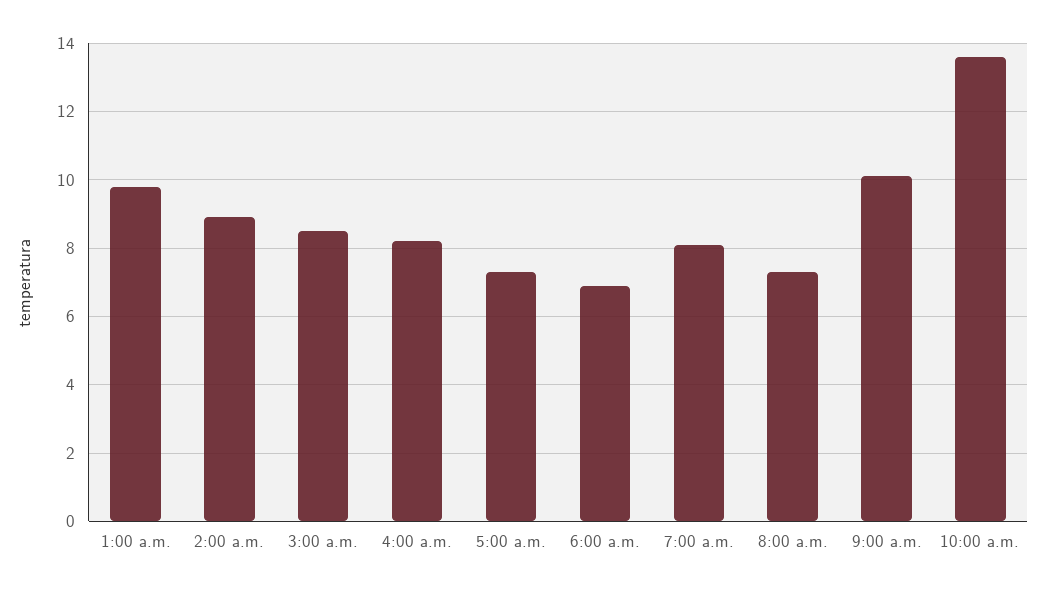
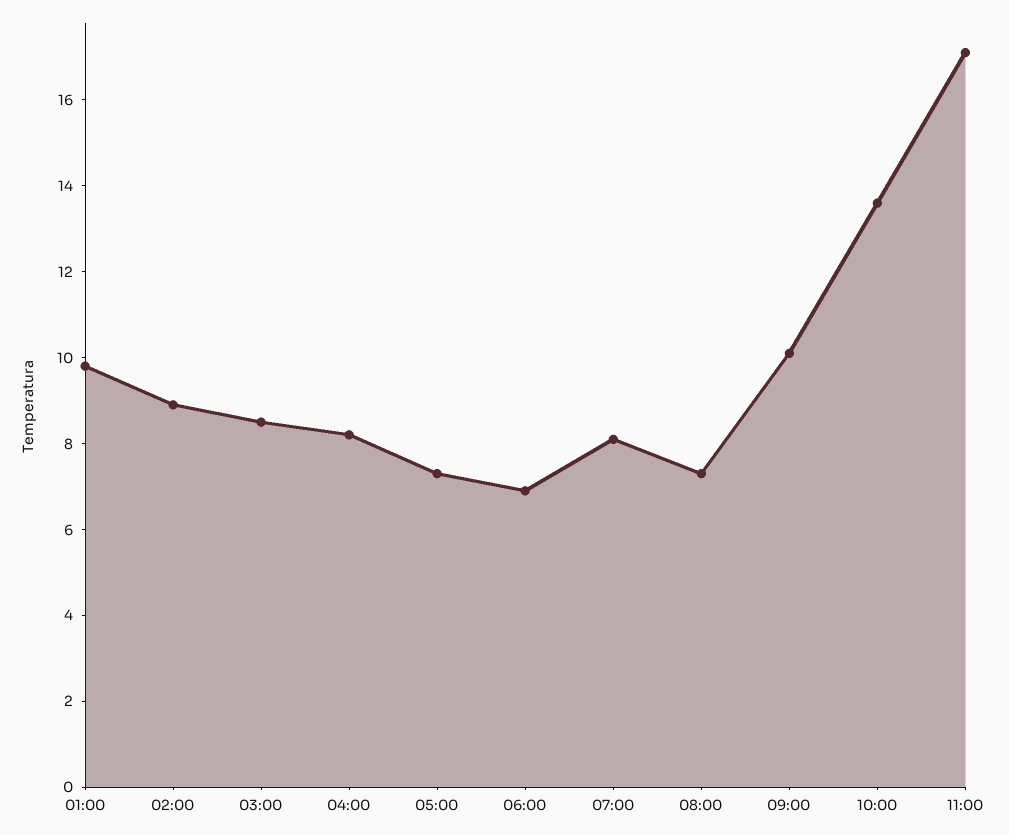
11:00: none -> 17

